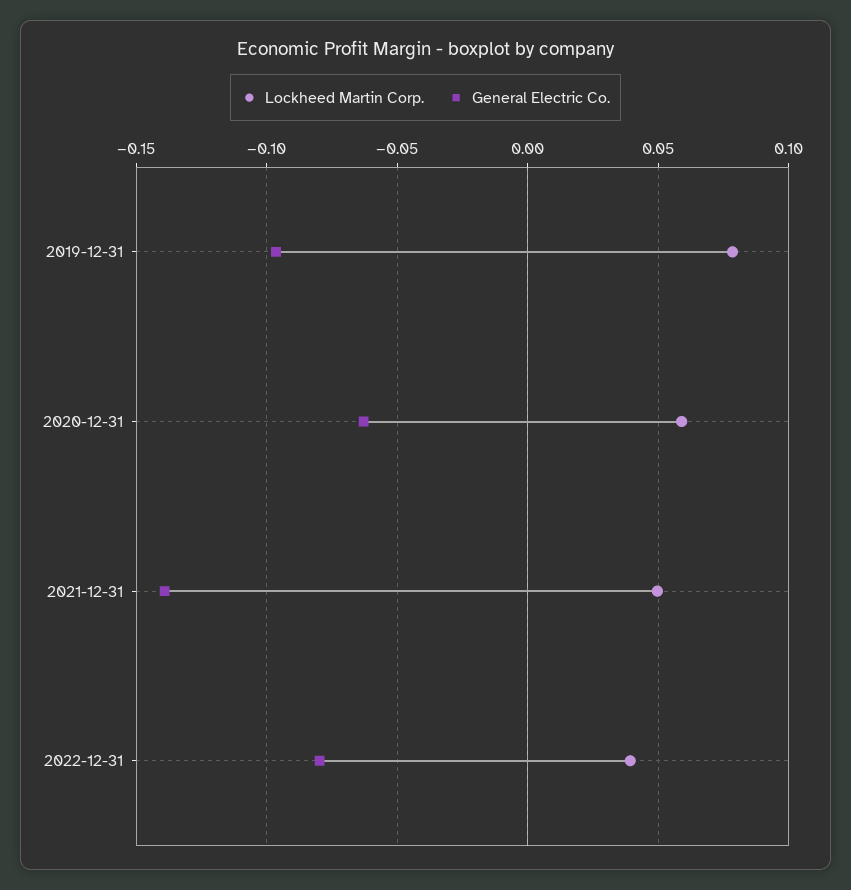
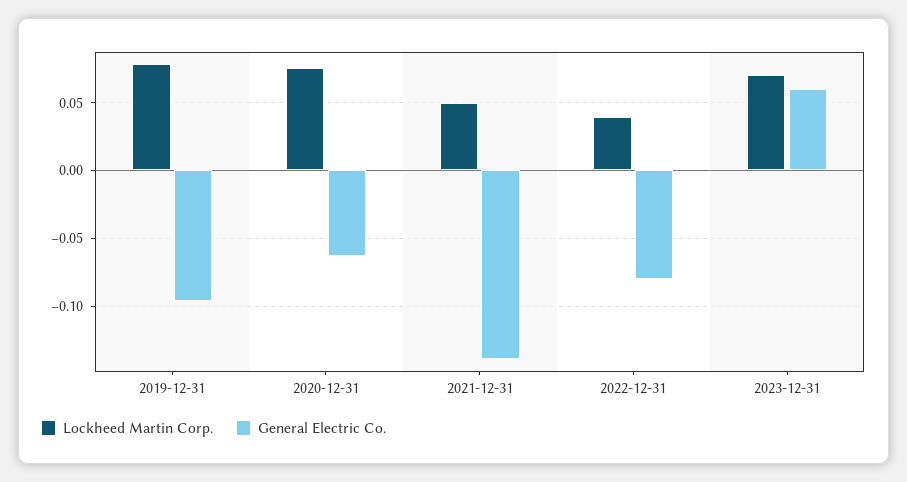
Lockheed Martin Corp., 2020-12-31: 0.06 -> 0.075
Lockheed Martin Corp., 2023-12-31: none -> 0.07
General Electric Co., 2023-12-31: none -> 0.06

